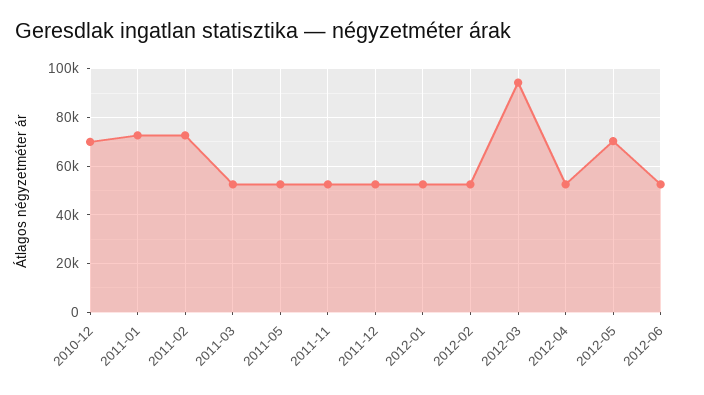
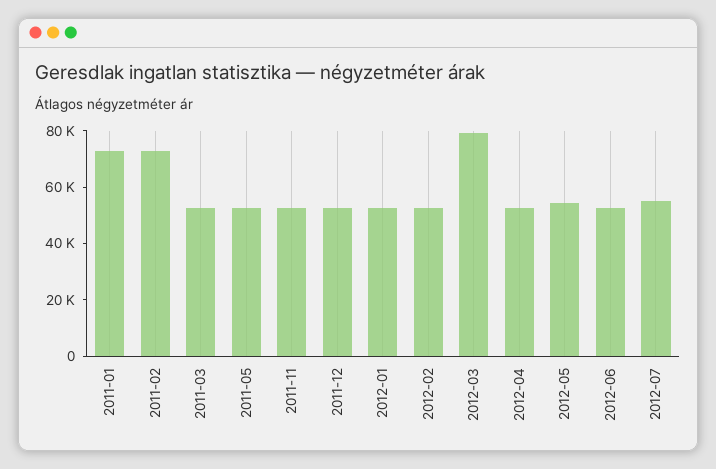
2010-12: 70000 -> none
2012-03: 95000 -> 80000
2012-05: 70000 -> 55000
2012-07: none -> 55000

